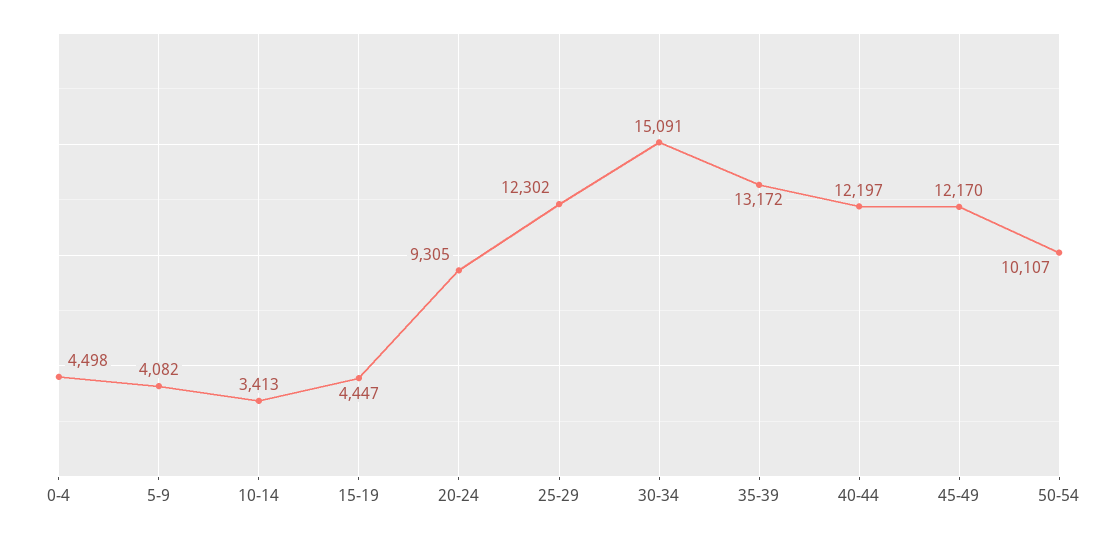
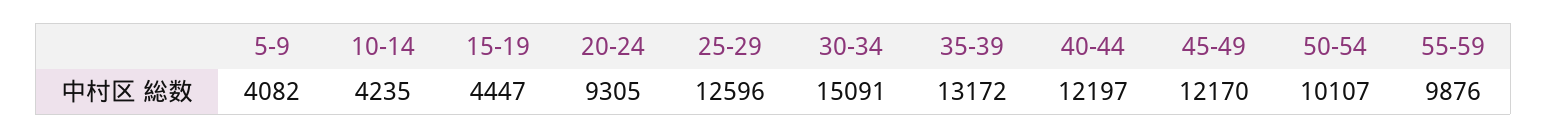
0-4: 4498 -> none
10-14: 3413 -> 4235
25-29: 12302 -> 12596
55-59: none -> 9876

